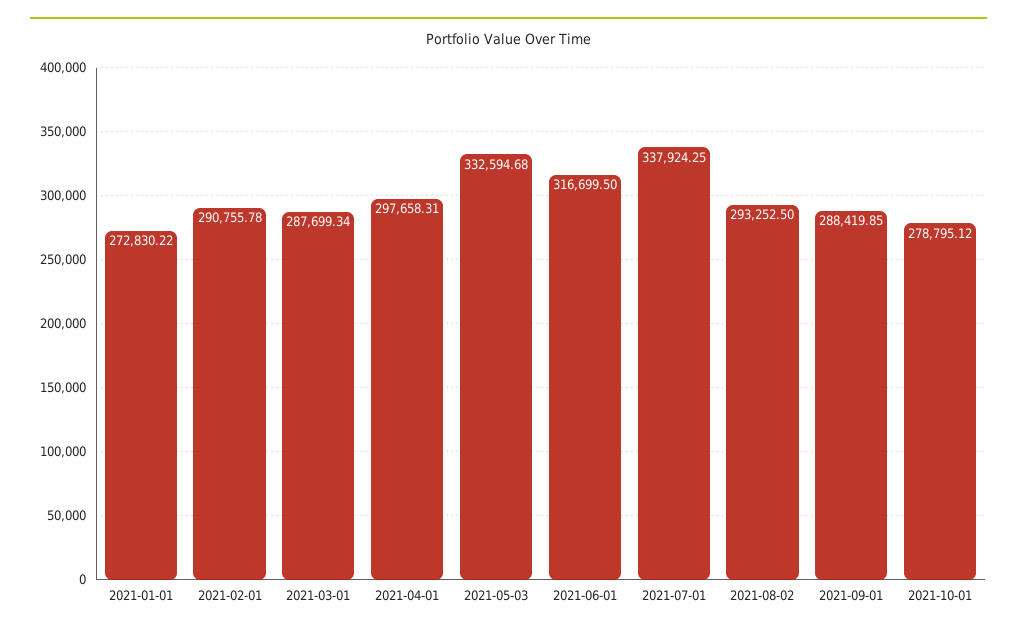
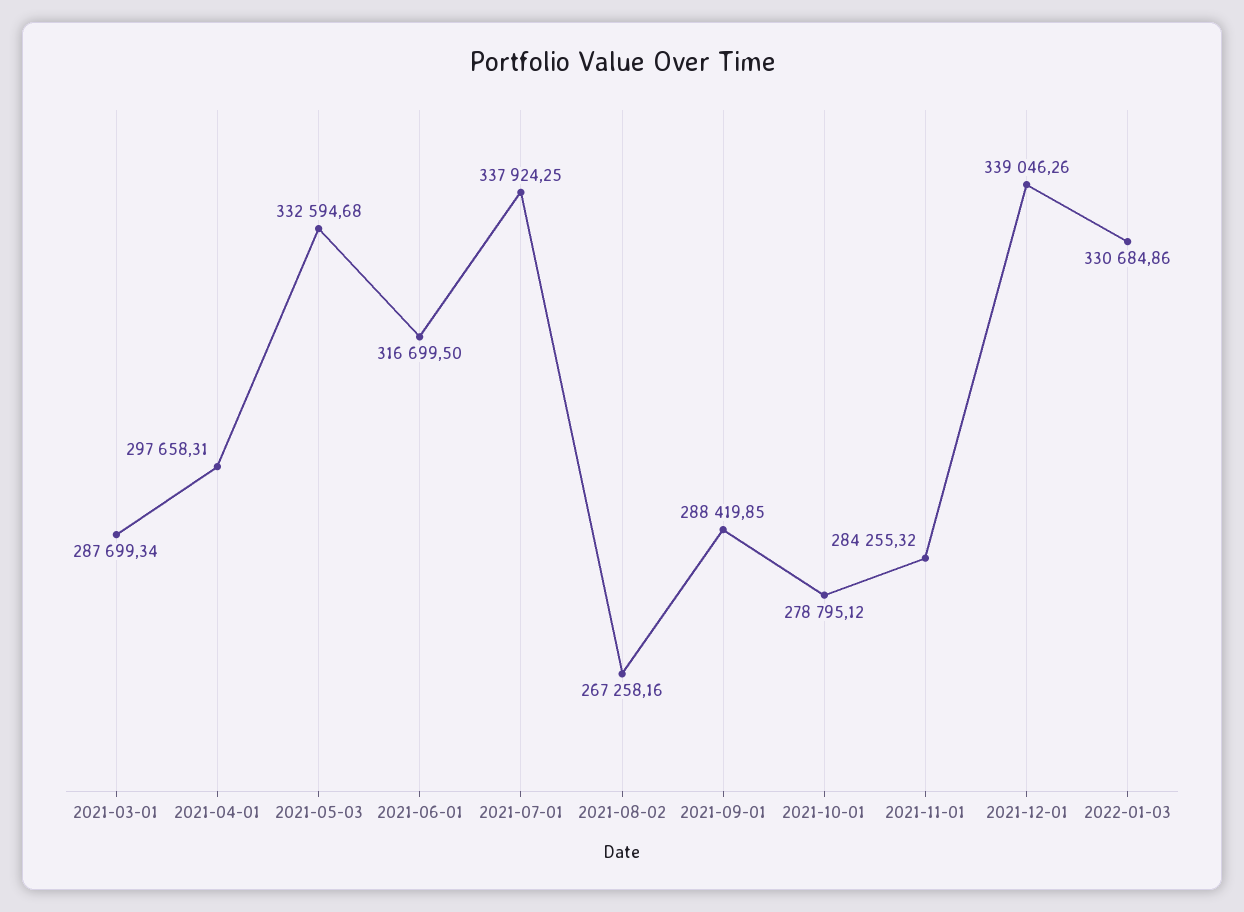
2021-01-01: 272830.22 -> none
2021-02-01: 290755.78 -> none
2021-08-02: 293252.5 -> 267258.16
2021-11-01: none -> 284255.32
2021-12-01: none -> 339046.26
2022-01-03: none -> 330684.86

